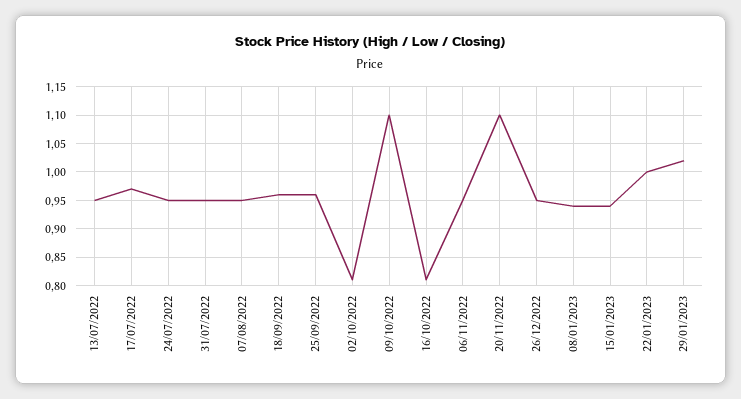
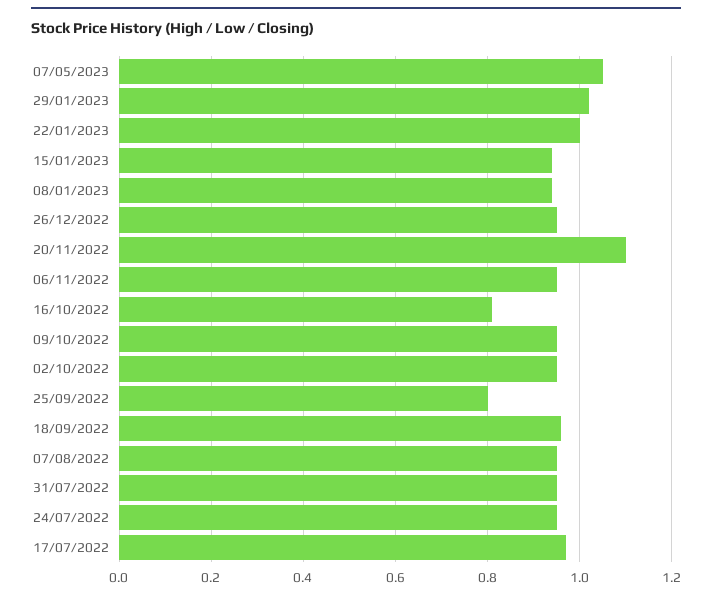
13/07/2022: 0.95 -> none
25/09/2022: 0.95 -> 0.8
02/10/2022: 0.8 -> 0.95
09/10/2022: 1.1 -> 0.95
07/05/2023: none -> 1.05

